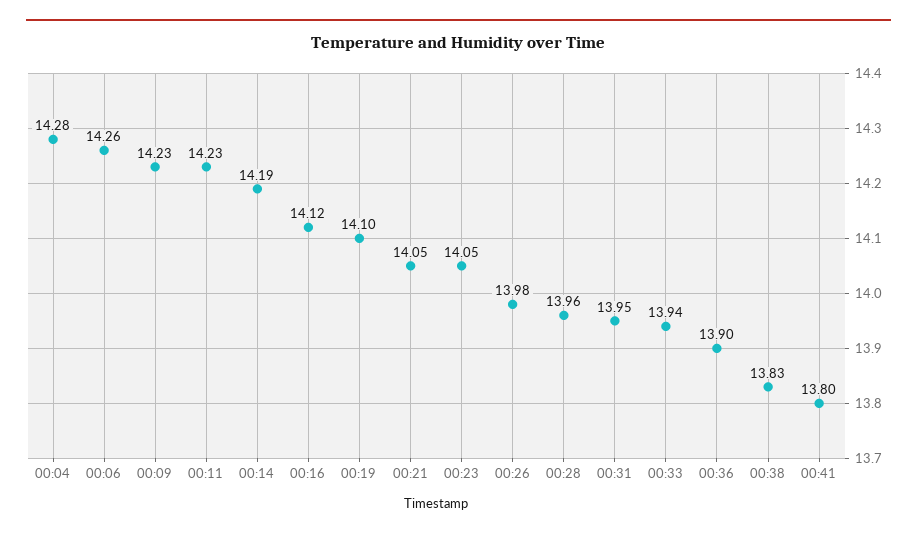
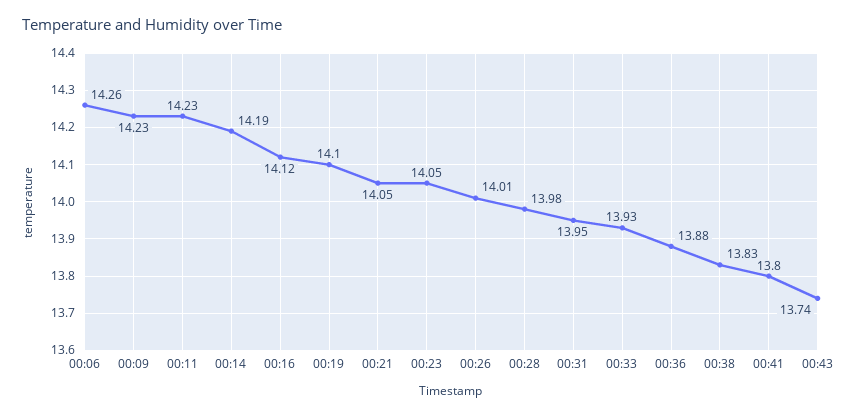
00:04: 14.28 -> none
00:26: 13.98 -> 14.01
00:28: 13.96 -> 13.98
00:33: 13.94 -> 13.93
00:36: 13.9 -> 13.88
00:43: none -> 13.74

